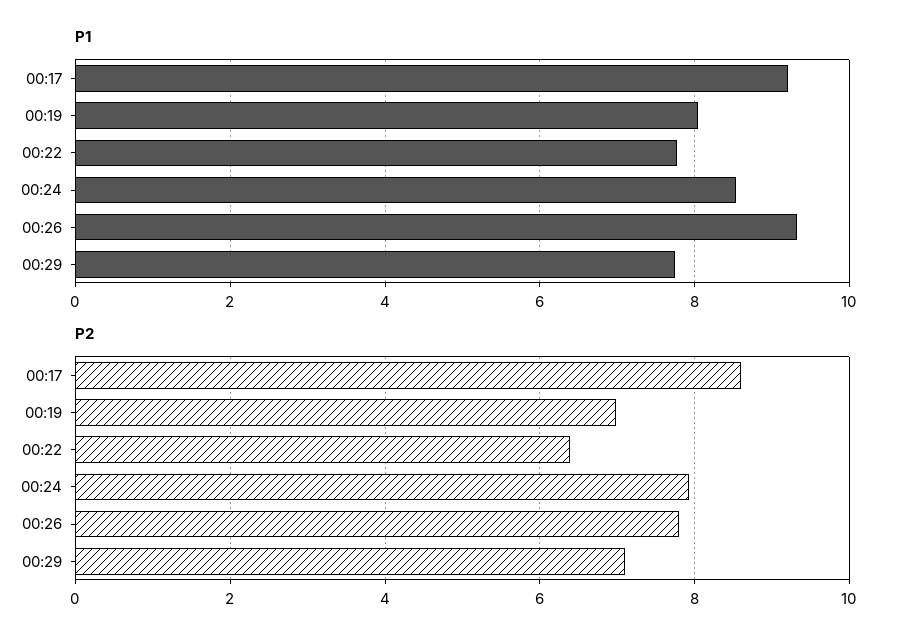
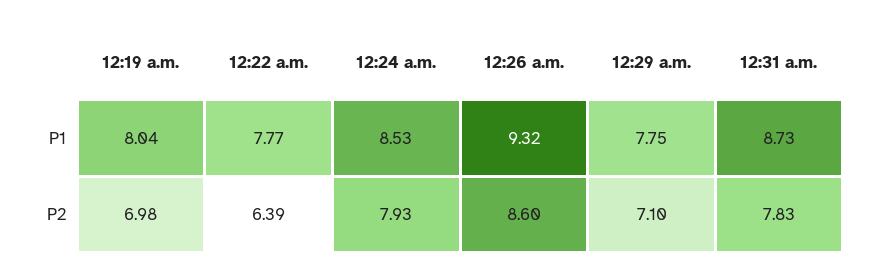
P1, 00:17: 9.2 -> none
P2, 00:17: 8.6 -> none
P2, 00:26: 7.8 -> 8.6
P1, 12:31 a.m.: none -> 8.73
P2, 12:31 a.m.: none -> 7.83

